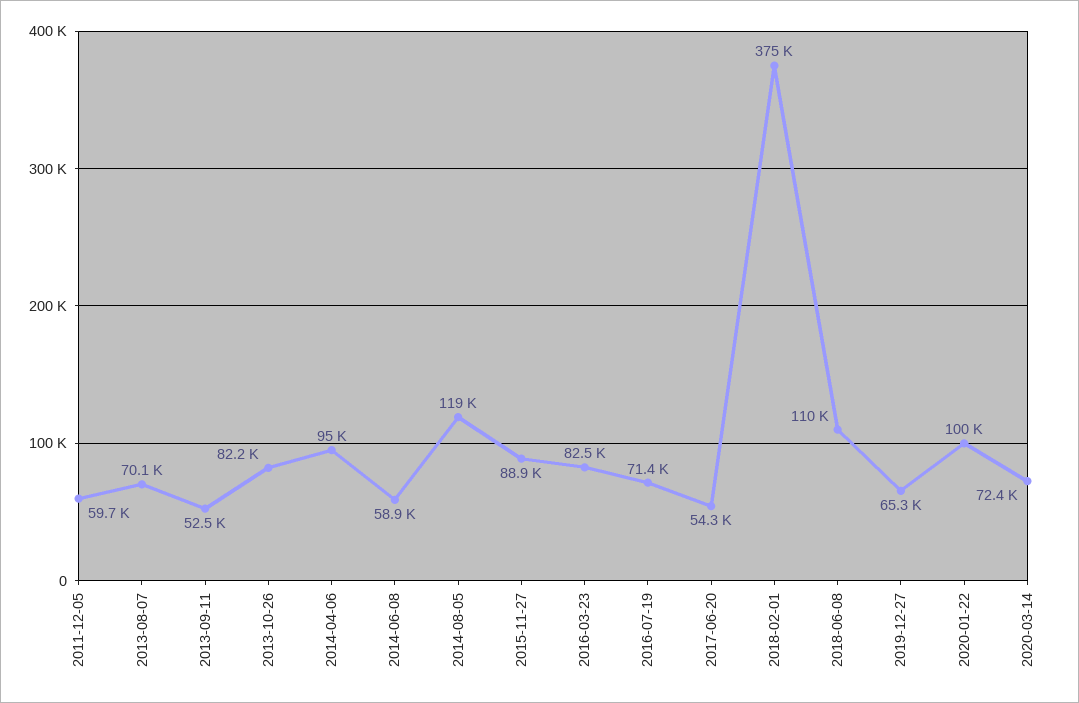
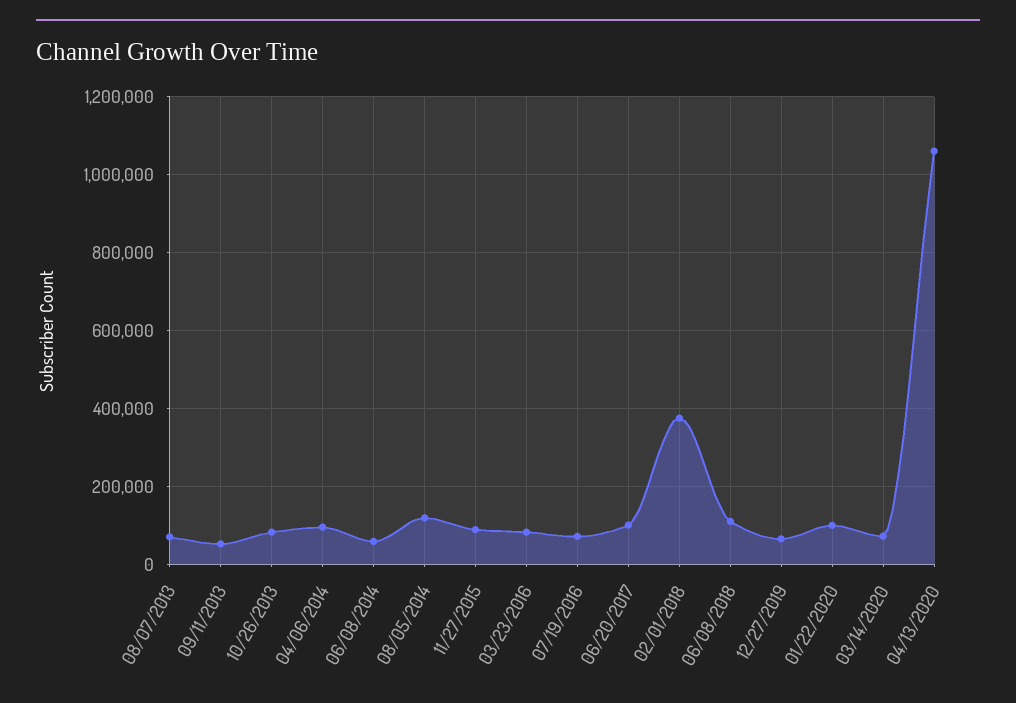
2011-12-05: 59700 -> none
2017-06-20: 54300 -> 100000
04/13/2020: none -> 1060000

